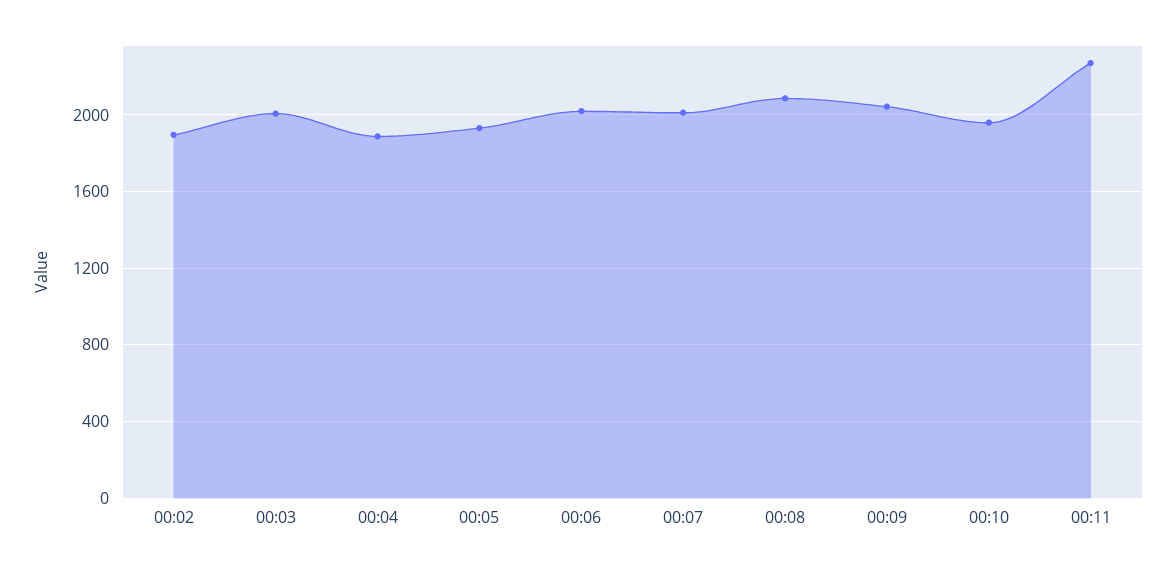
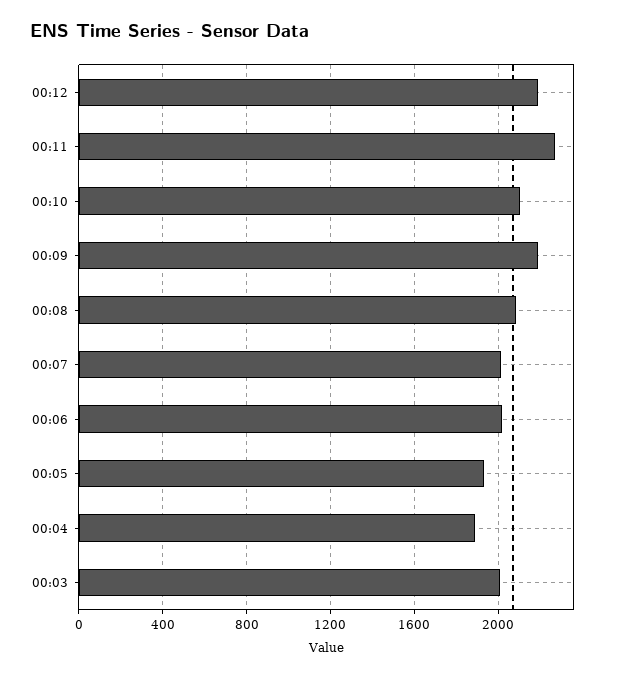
00:02: 1900 -> none
00:09: 2050 -> 2200
00:10: 1950 -> 2100
00:12: none -> 2200

